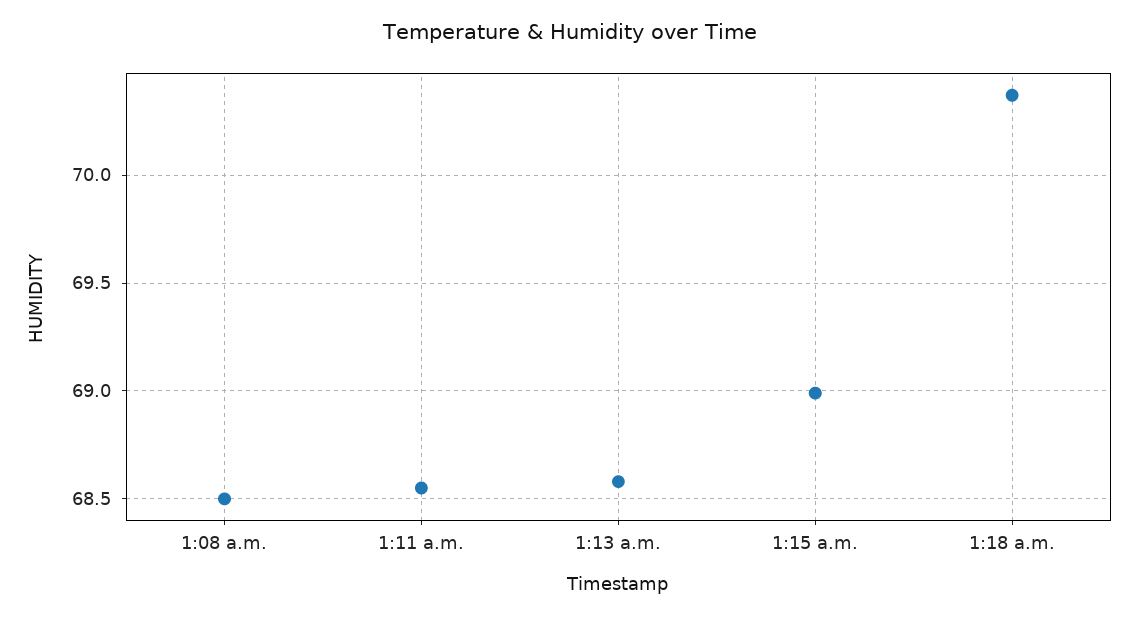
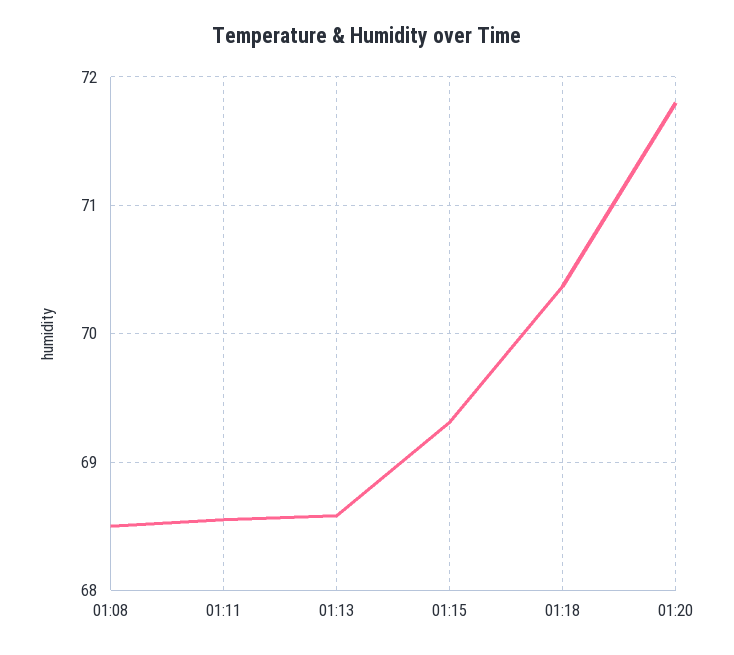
1:15 a.m.: 69 -> 69.3
01:20: none -> 71.8

